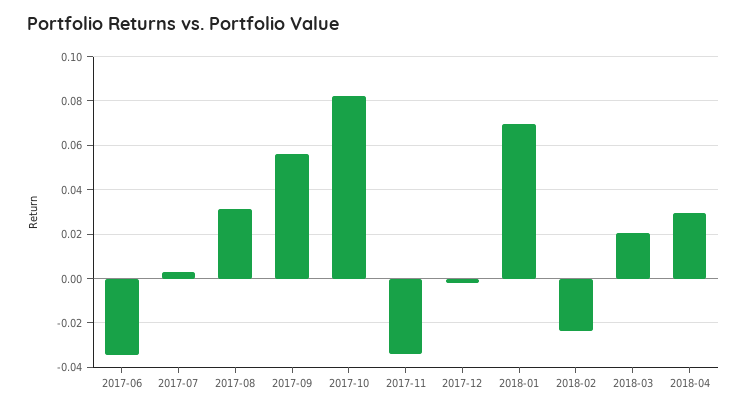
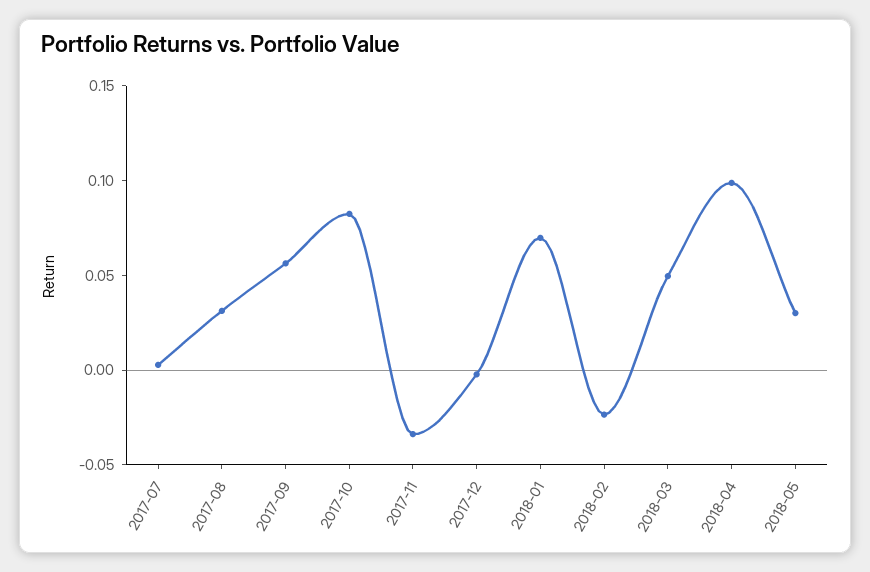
2017-06: -0.035 -> none
2018-03: 0.02 -> 0.05
2018-04: 0.03 -> 0.1
2018-05: none -> 0.03

